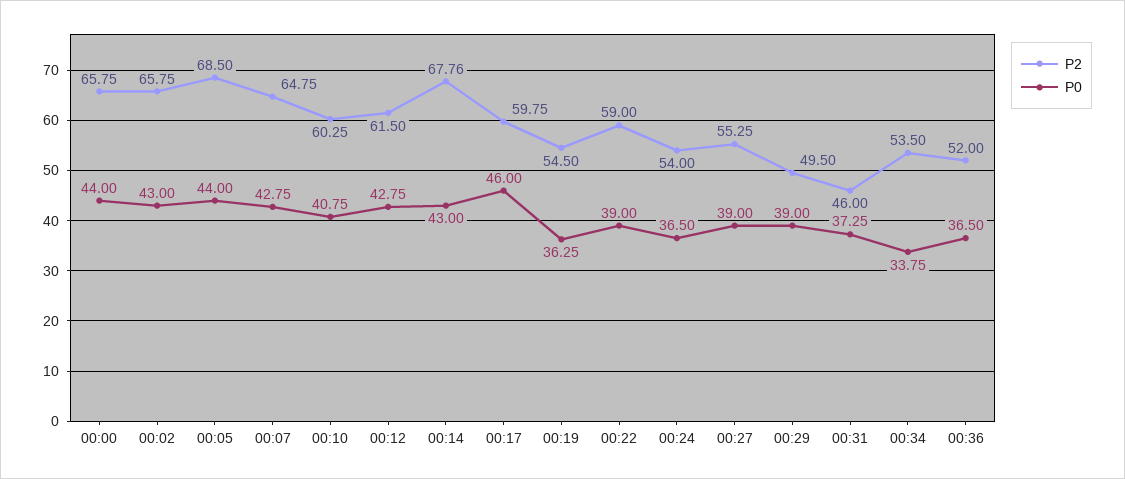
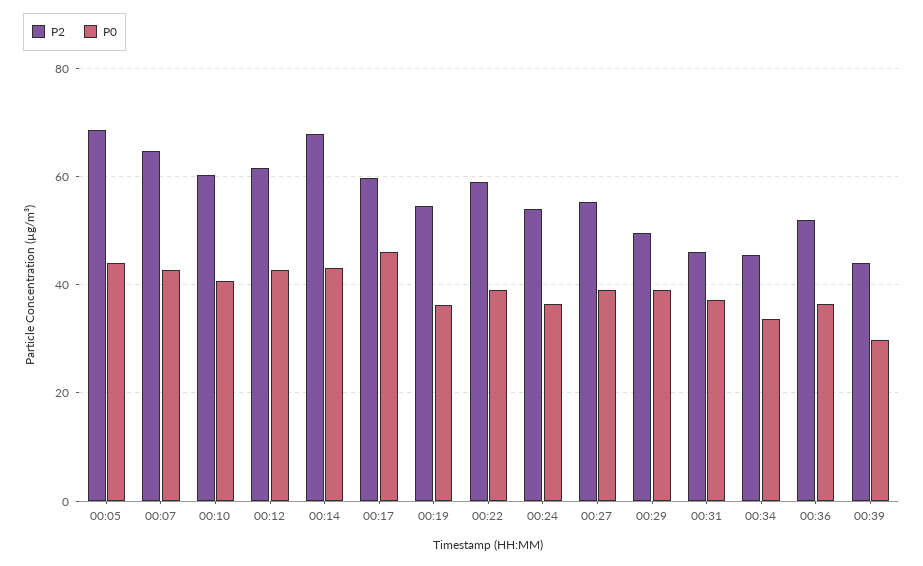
P2, 00:00: 65.75 -> none
P0, 00:00: 44 -> none
P2, 00:02: 65.75 -> none
P0, 00:02: 43 -> none
P2, 00:34: 53.5 -> 46
P2, 00:39: none -> 44
P0, 00:39: none -> 30

